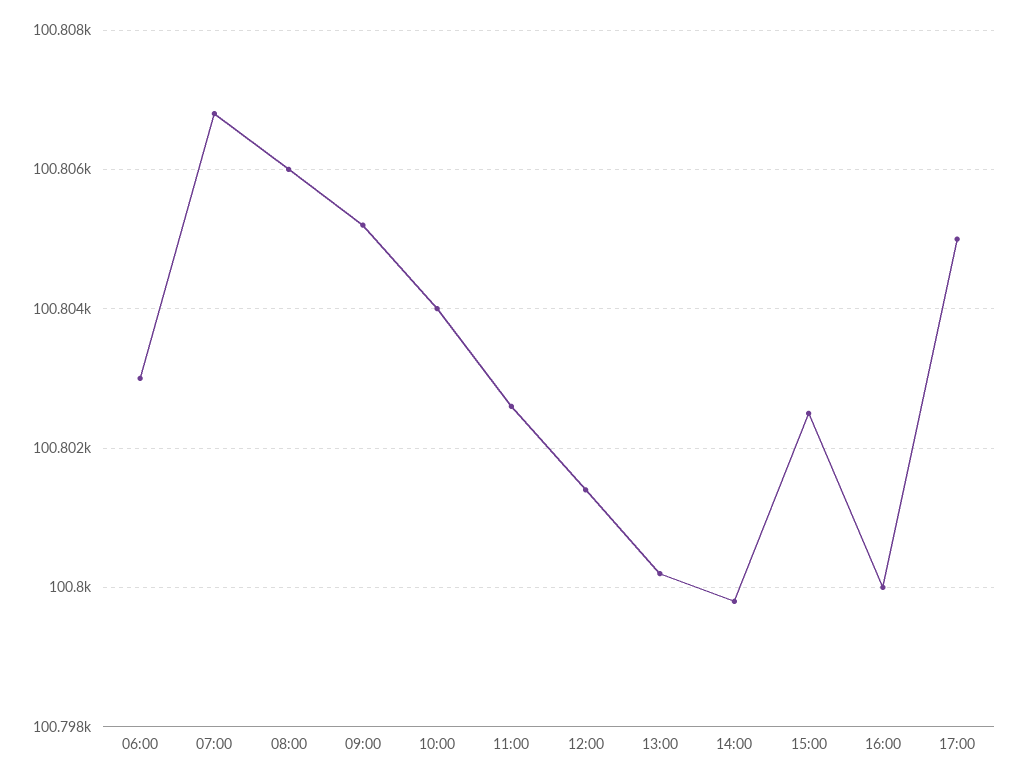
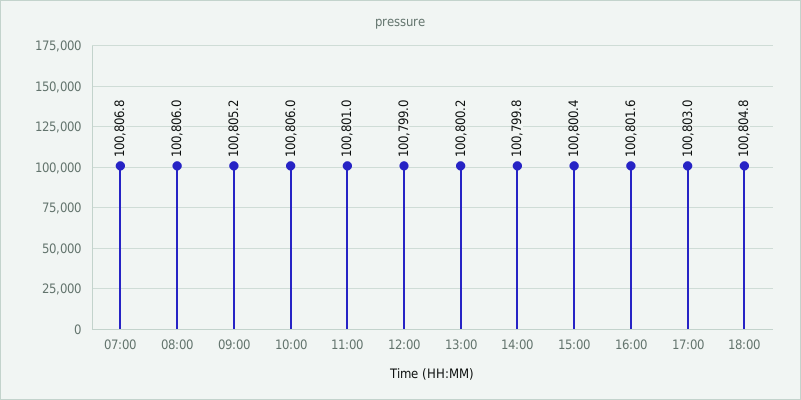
06:00: 100803 -> none
10:00: 100804 -> 100806
11:00: 100802.5 -> 100801
12:00: 100801.5 -> 100799
15:00: 100802.5 -> 100800.4
16:00: 100800 -> 100801.6
17:00: 100805 -> 100803
18:00: none -> 100804.8

